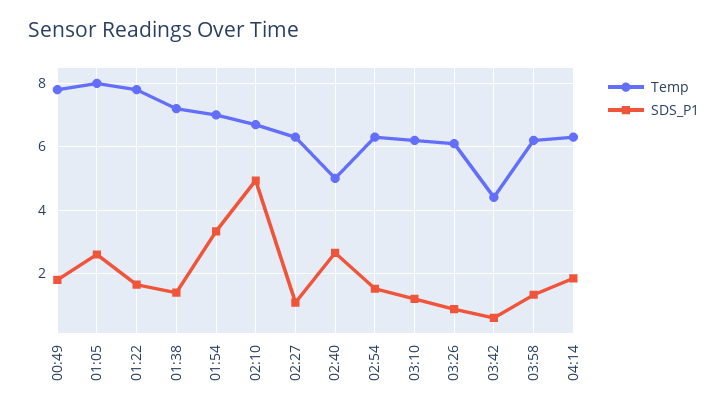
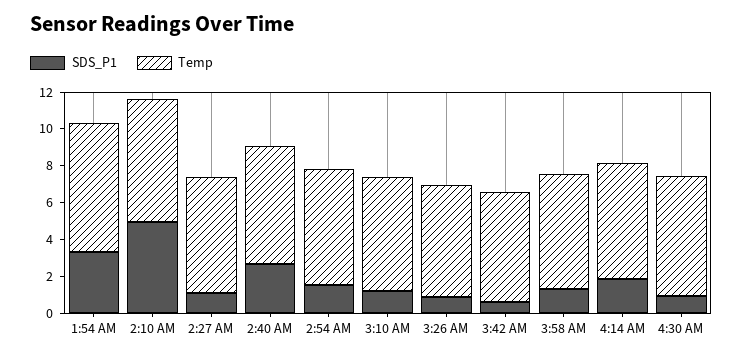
Temp, 00:49: 7.8 -> none
SDS_P1, 00:49: 1.8 -> none
Temp, 01:05: 8 -> none
SDS_P1, 01:05: 2.6 -> none
Temp, 01:22: 7.8 -> none
SDS_P1, 01:22: 1.6 -> none
Temp, 01:38: 7.2 -> none
SDS_P1, 01:38: 1.4 -> none
Temp, 02:40: 5 -> 6.5
Temp, 03:42: 4.4 -> 6
SDS_P1, 4:30 AM: none -> 1
Temp, 4:30 AM: none -> 6.5

